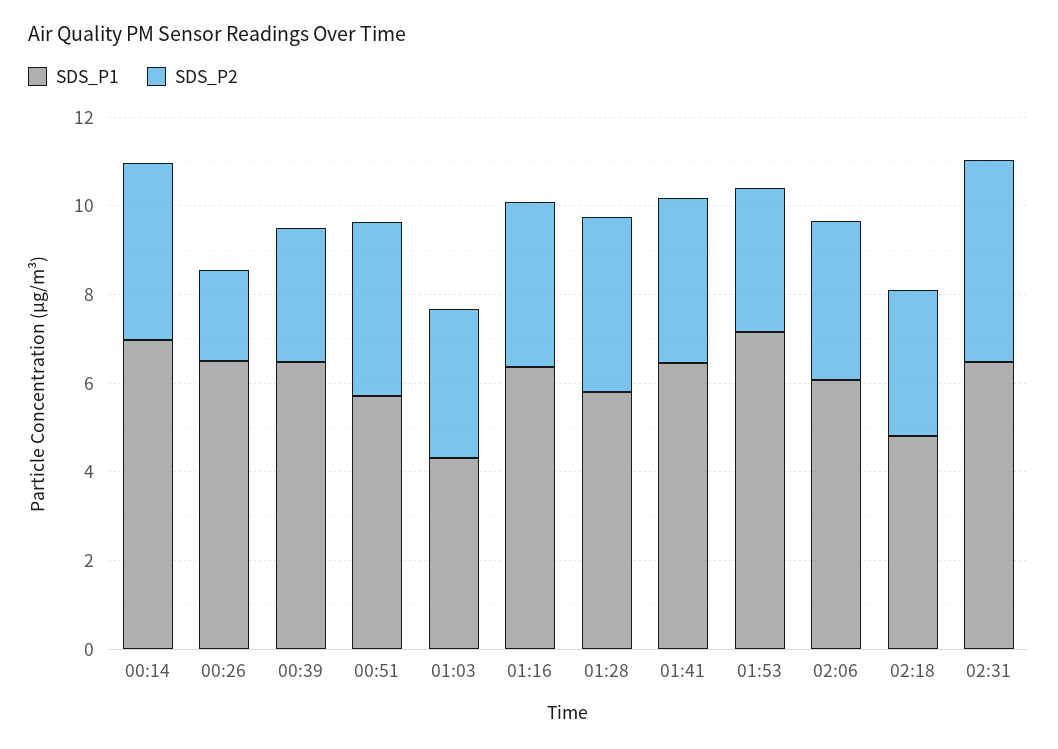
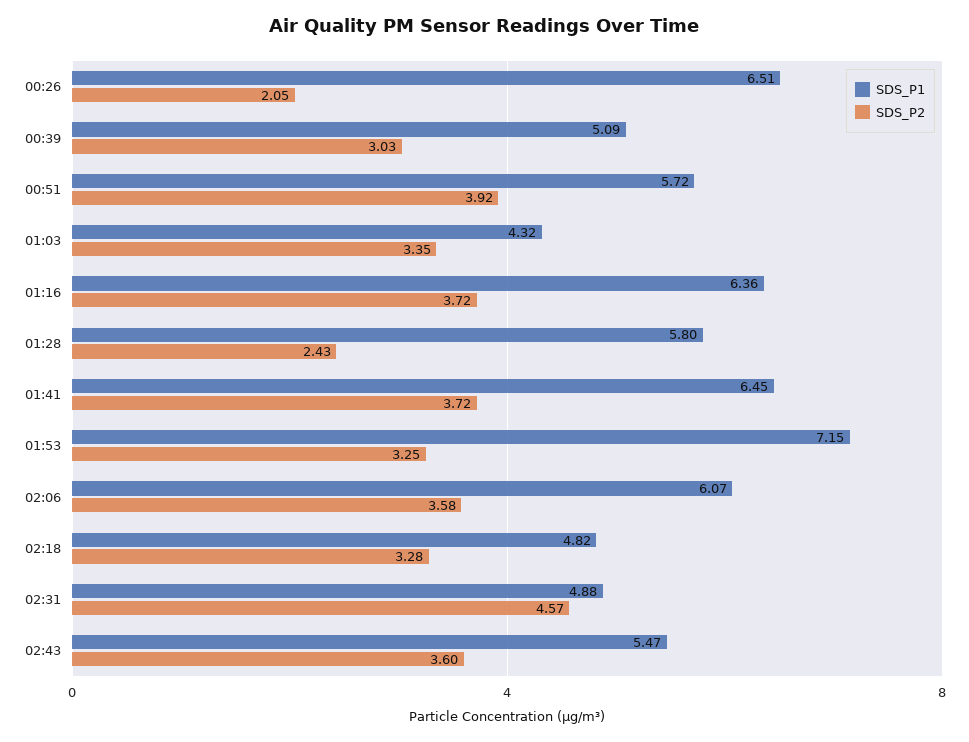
SDS_P1, 00:14: 7 -> none
SDS_P2, 00:14: 4 -> none
SDS_P1, 00:39: 6.5 -> 5.09
SDS_P2, 01:28: 4 -> 2.43
SDS_P1, 02:31: 6.5 -> 4.88
SDS_P1, 02:43: none -> 5.47
SDS_P2, 02:43: none -> 3.6

